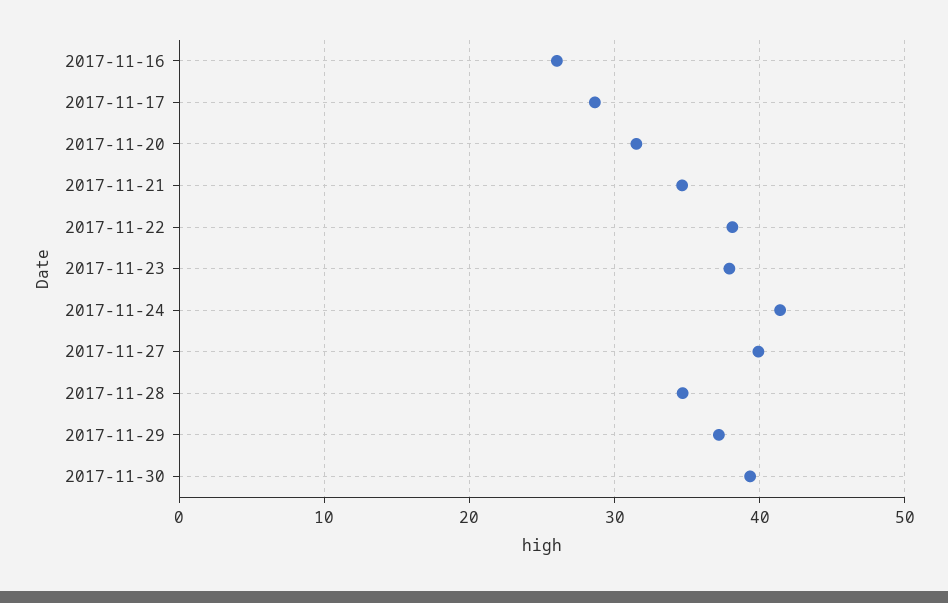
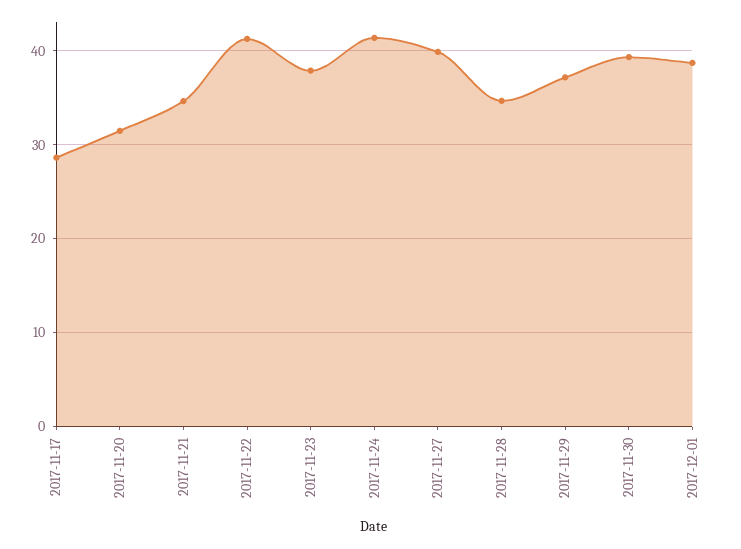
2017-11-16: 26 -> none
2017-11-22: 38 -> 41
2017-12-01: none -> 39

